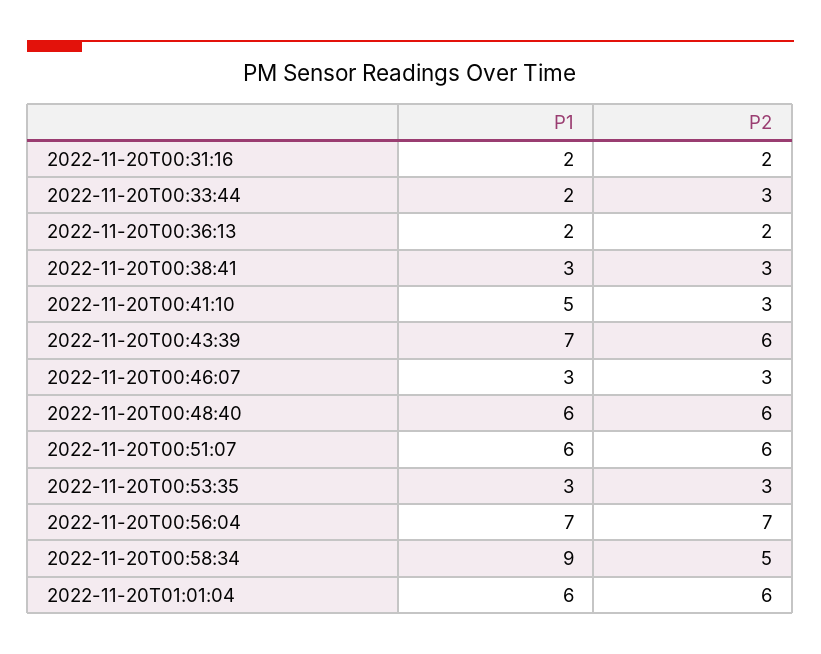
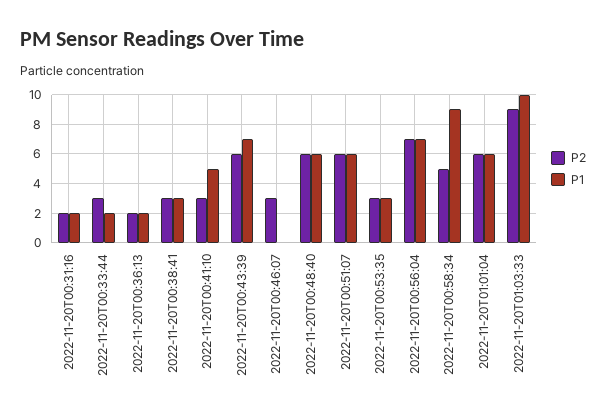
P1, 2022-11-20T00:46:07: 3 -> 0
P2, 2022-11-20T01:03:33: none -> 9
P1, 2022-11-20T01:03:33: none -> 10

